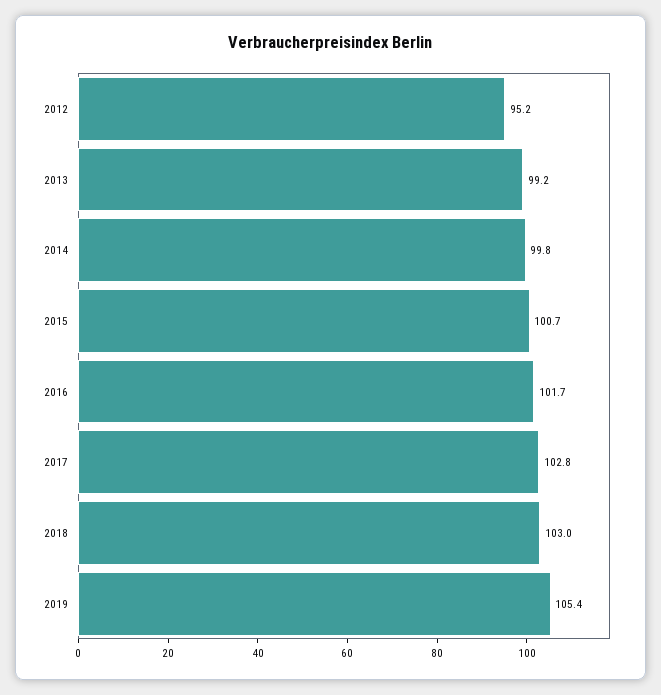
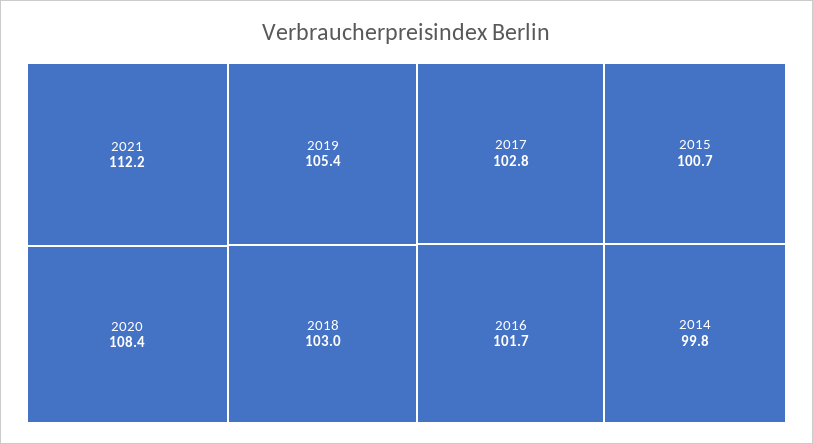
2012: 95.2 -> none
2013: 99.2 -> none
2021: none -> 112.2
2020: none -> 108.4

